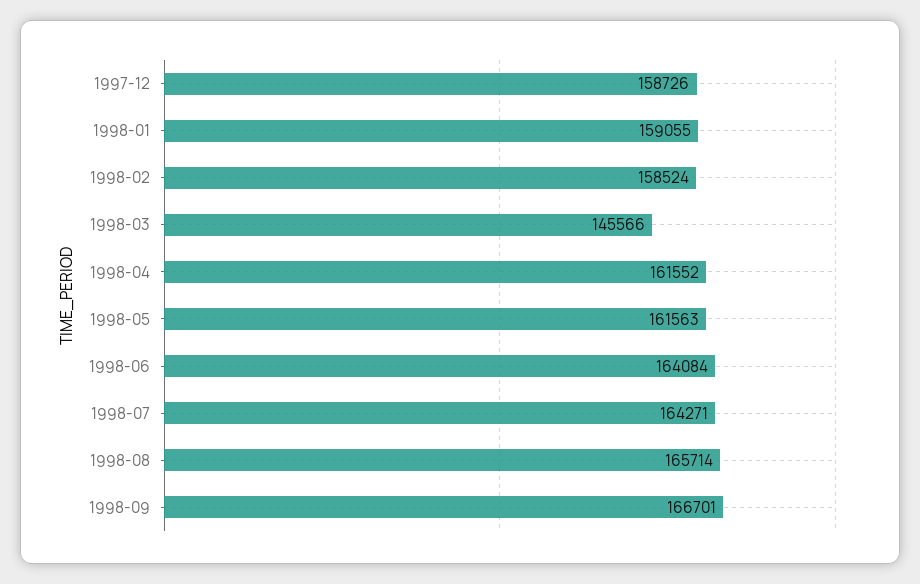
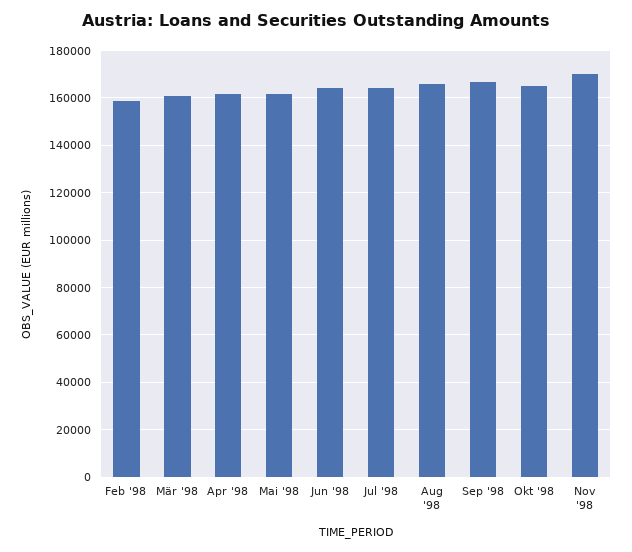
1997-12: 158726 -> none
1998-01: 159055 -> none
1998-03: 145566 -> 160000
Okt '98: none -> 165000
Nov '98: none -> 170000

